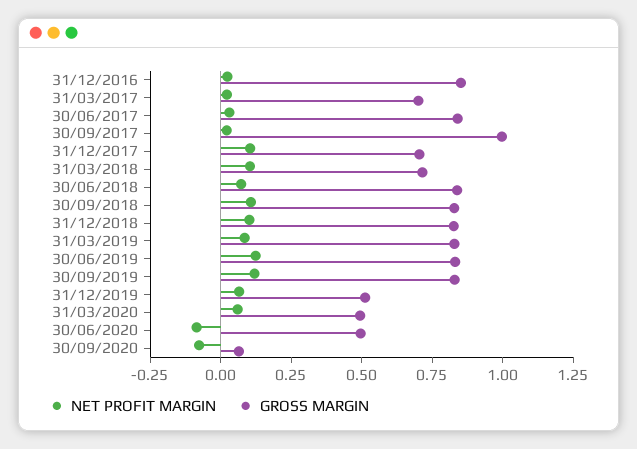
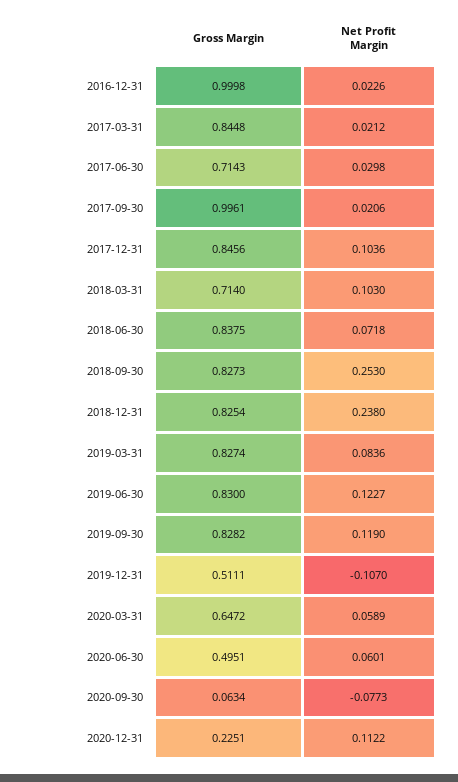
GROSS MARGIN, 31/12/2016: 0.85 -> 0.9998
GROSS MARGIN, 31/03/2017: 0.7 -> 0.8448
GROSS MARGIN, 30/06/2017: 0.85 -> 0.7143
GROSS MARGIN, 31/12/2017: 0.7 -> 0.8456
NET PROFIT MARGIN, 30/09/2018: 0.1 -> 0.253
NET PROFIT MARGIN, 31/12/2018: 0.1 -> 0.238
NET PROFIT MARGIN, 31/12/2019: 0.05 -> -0.107
GROSS MARGIN, 31/03/2020: 0.5 -> 0.6472
NET PROFIT MARGIN, 30/06/2020: -0.1 -> 0.0601
GROSS MARGIN, 2020-12-31: none -> 0.2251
NET PROFIT MARGIN, 2020-12-31: none -> 0.1122

